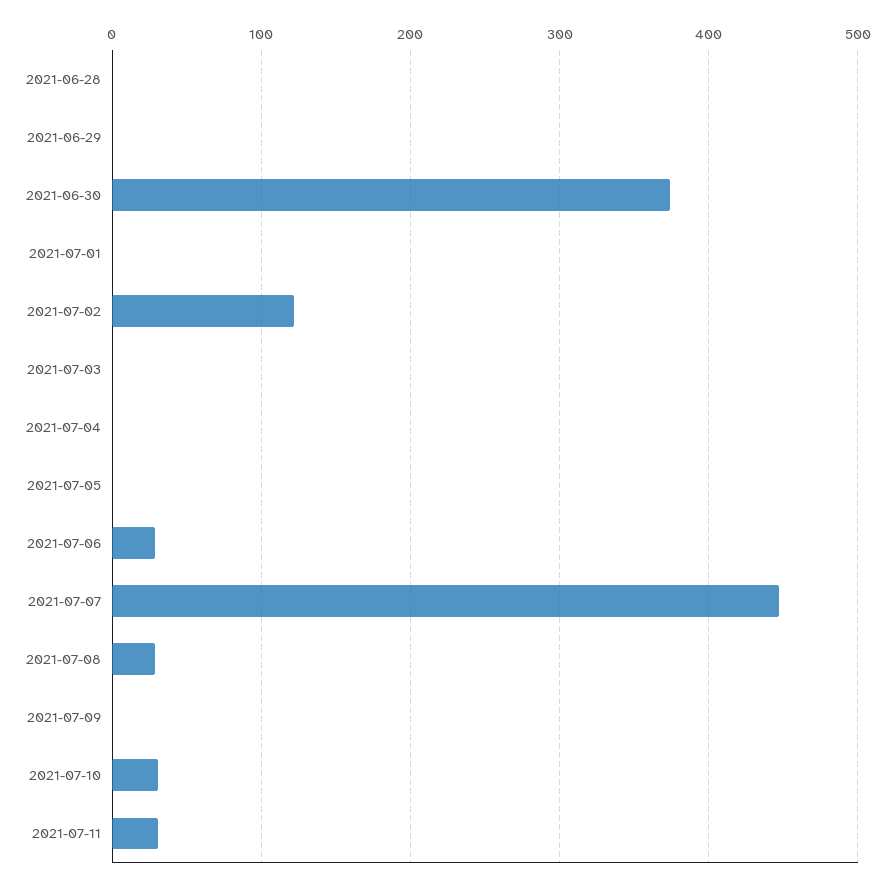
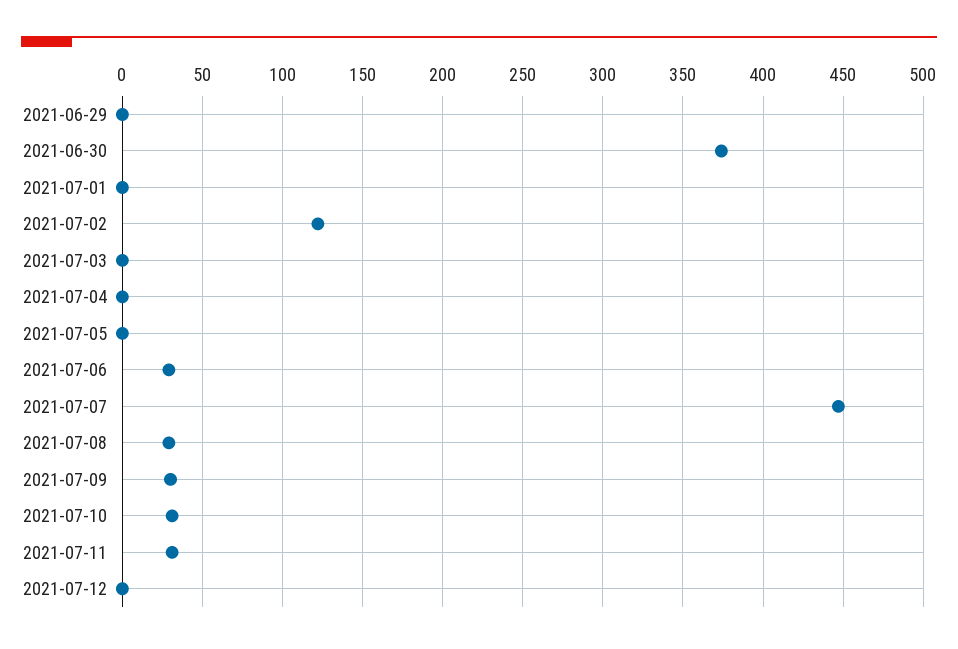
2021-06-28: 0 -> none
2021-07-09: 0 -> 30
2021-07-12: none -> 0

